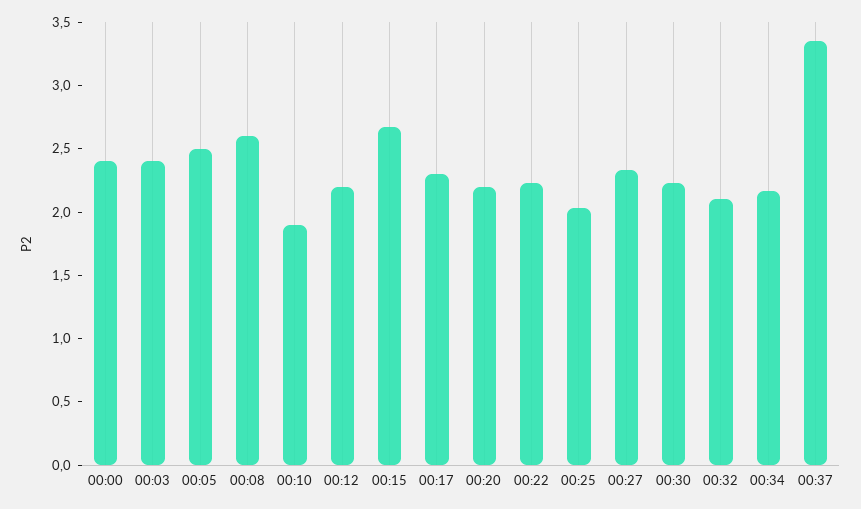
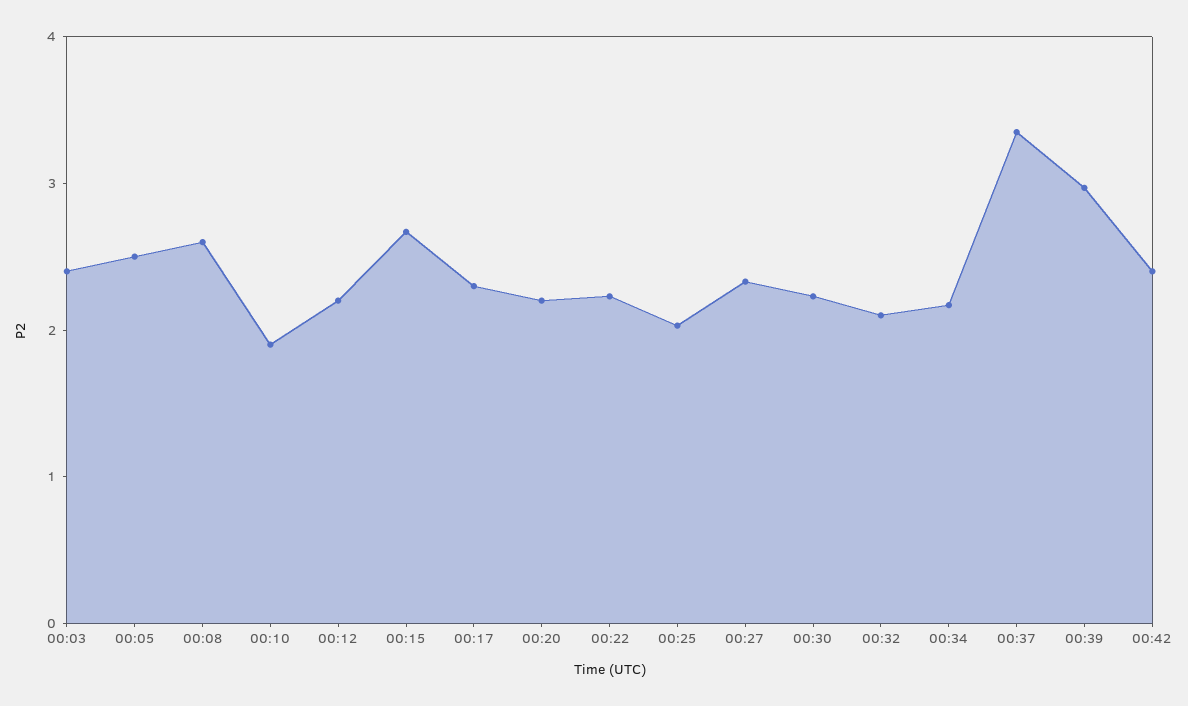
00:00: 2.4 -> none
00:39: none -> 3
00:42: none -> 2.4

